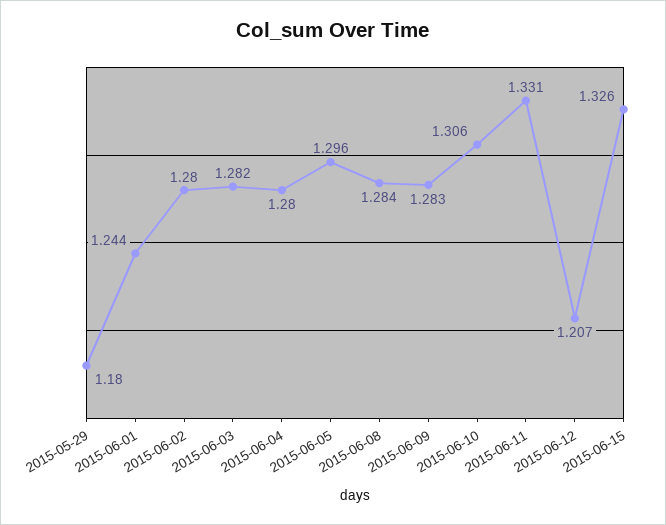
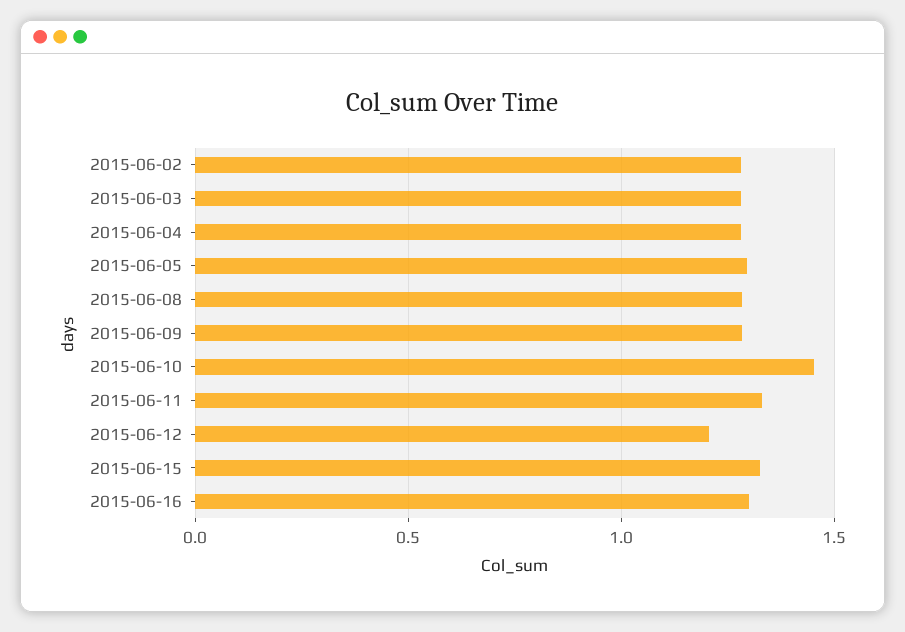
2015-05-29: 1.18 -> none
2015-06-01: 1.244 -> none
2015-06-10: 1.306 -> 1.45
2015-06-16: none -> 1.3

